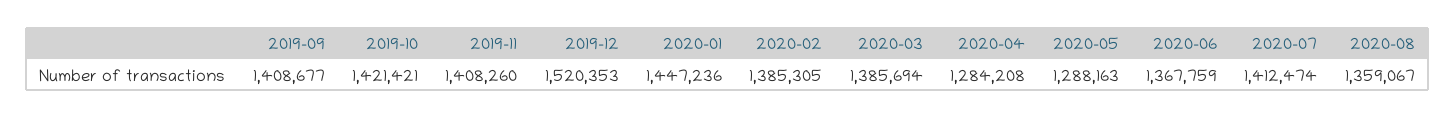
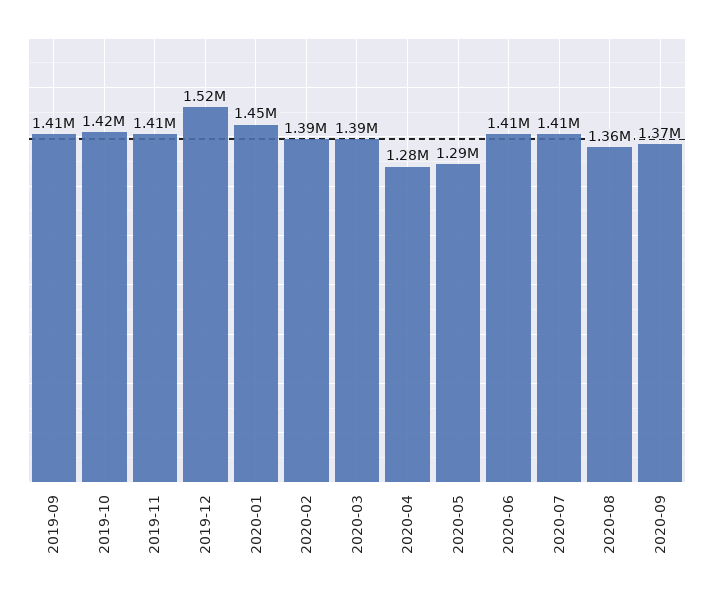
2020-06: 1367759 -> 1410000
2020-09: none -> 1370000

